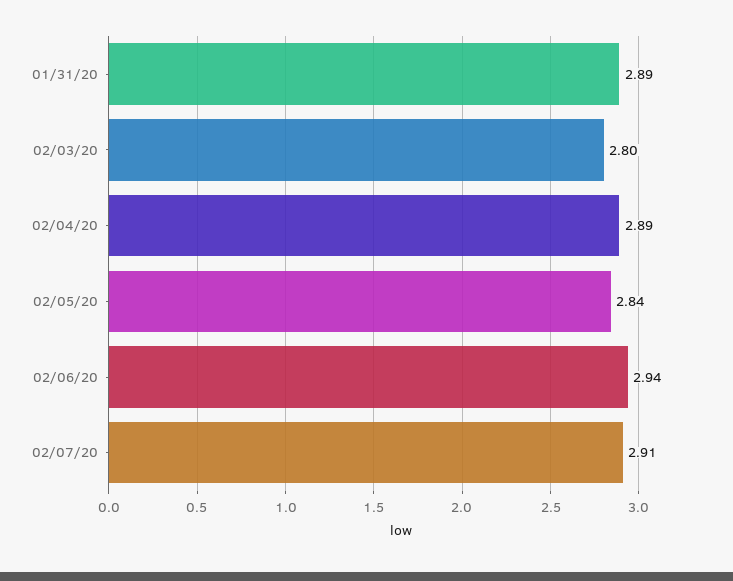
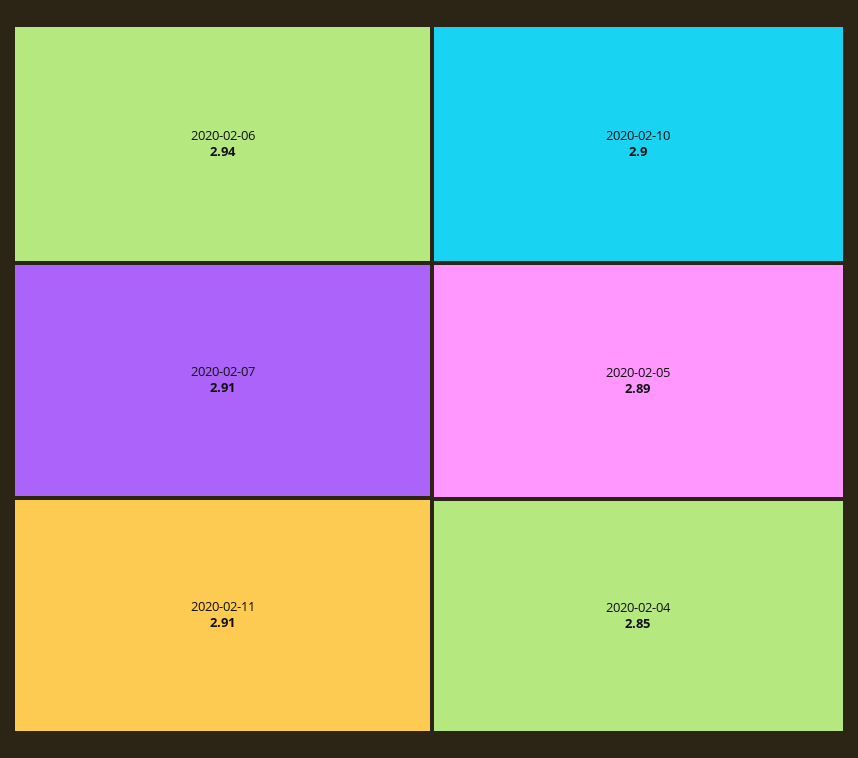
01/31/20: 2.89 -> none
02/03/20: 2.8 -> none
02/04/20: 2.89 -> 2.85
02/05/20: 2.84 -> 2.89
2020-02-11: none -> 2.91
2020-02-10: none -> 2.9

